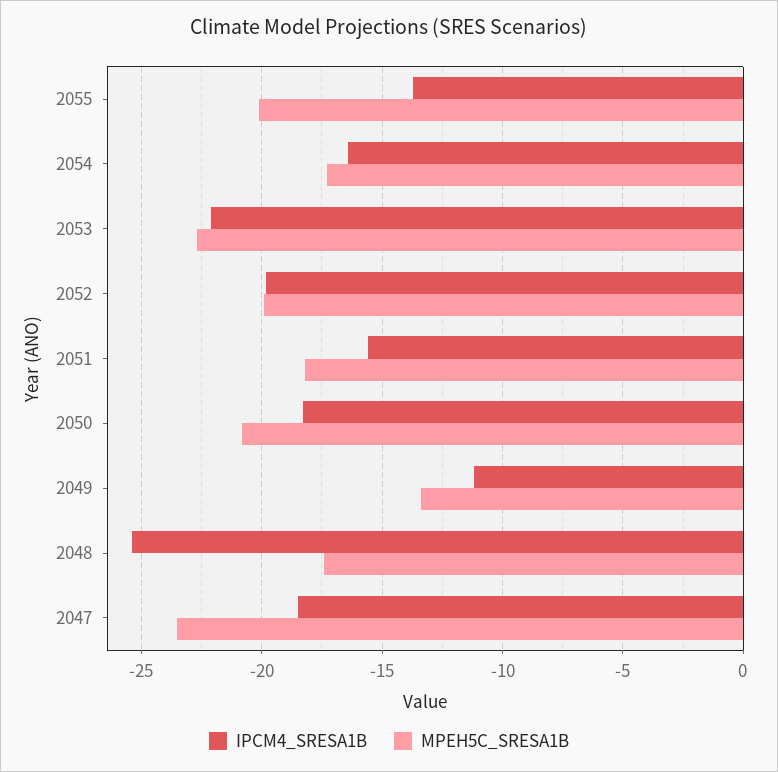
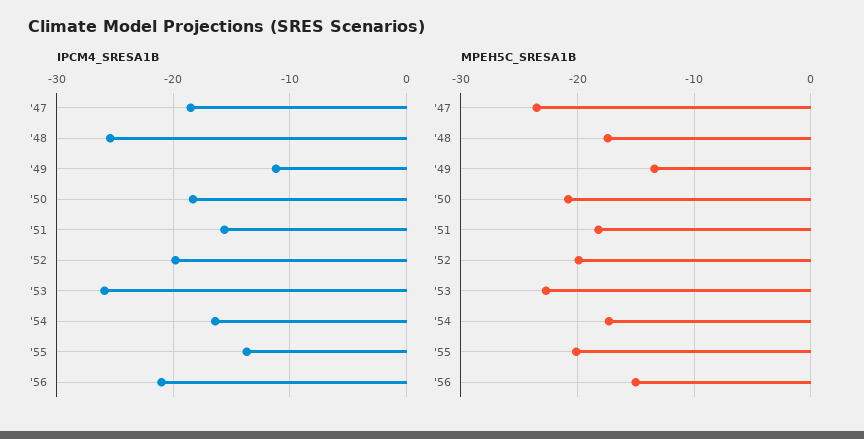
IPCM4_SRESA1B, 2053: -22 -> -26
IPCM4_SRESA1B, '56: none -> -21
MPEH5C_SRESA1B, '56: none -> -15

